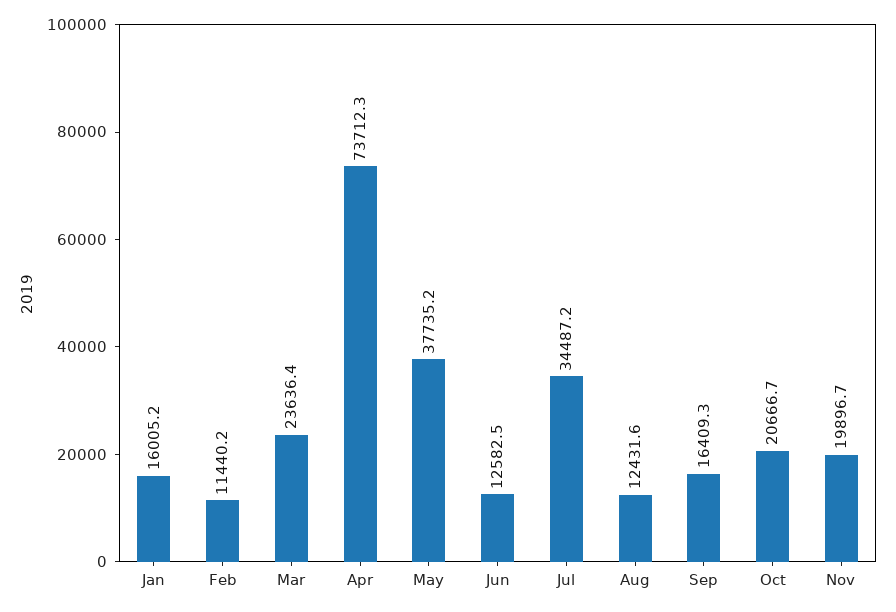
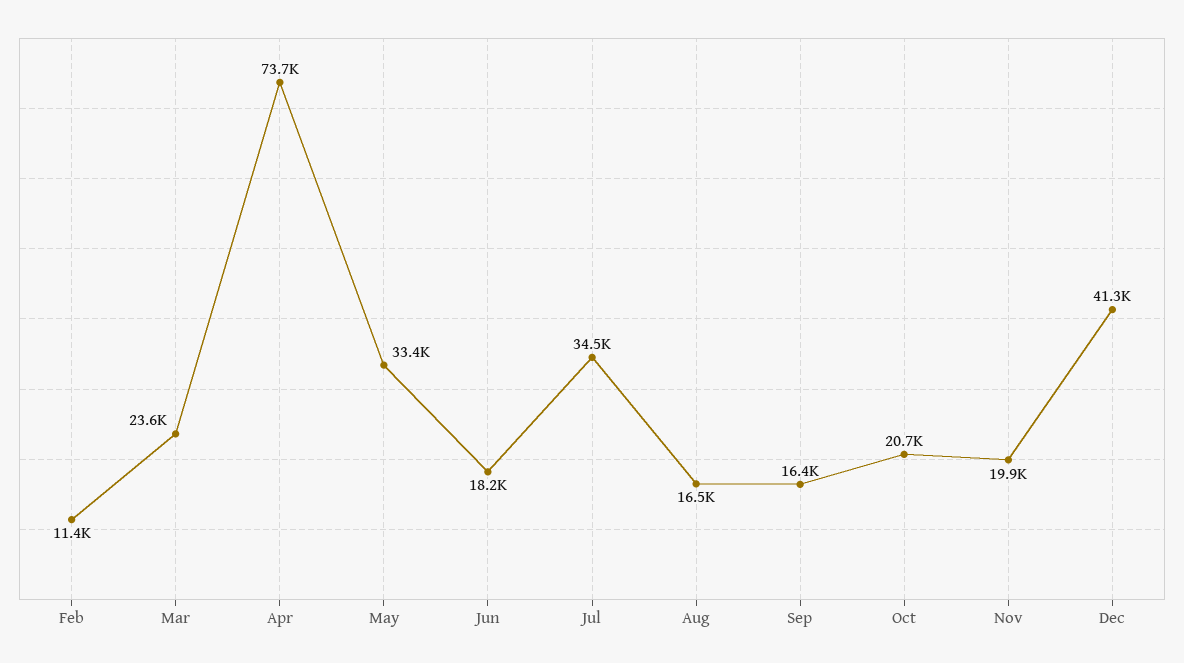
Jan: 16005.2 -> none
May: 37735.2 -> 33400
Jun: 12582.5 -> 18200
Aug: 12431.6 -> 16500
Dec: none -> 41300

